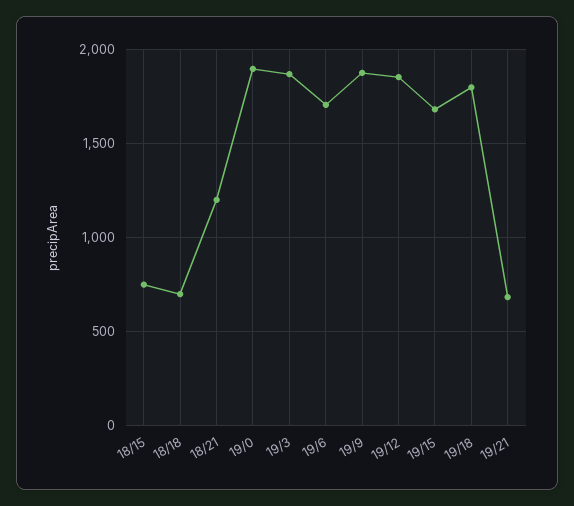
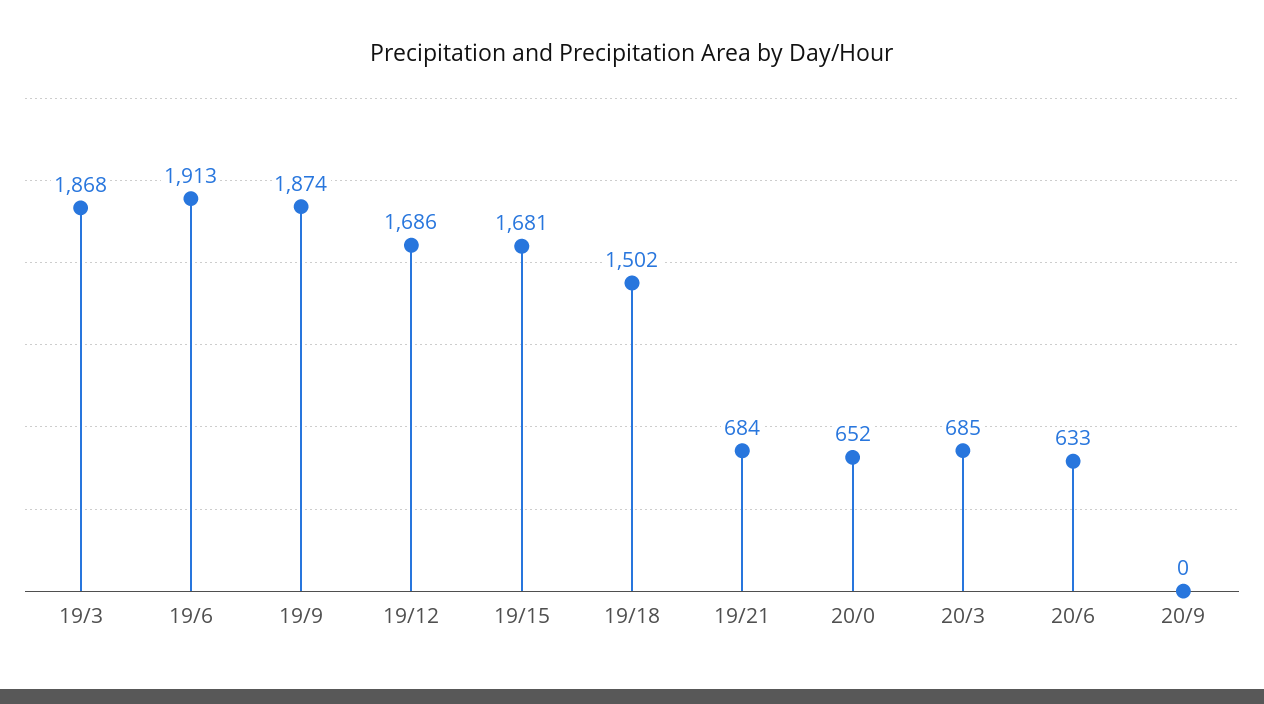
18/15: 750 -> none
18/18: 700 -> none
18/21: 1200 -> none
19/0: 1900 -> none
19/6: 1700 -> 1913
19/12: 1850 -> 1686
19/18: 1800 -> 1502
20/0: none -> 652
20/3: none -> 685
20/6: none -> 633
20/9: none -> 0

